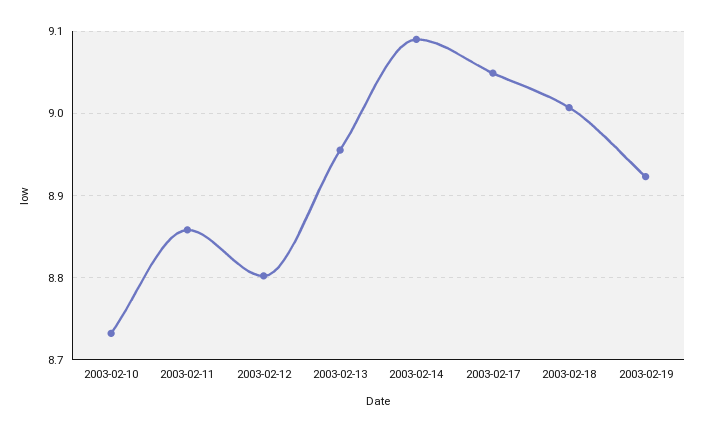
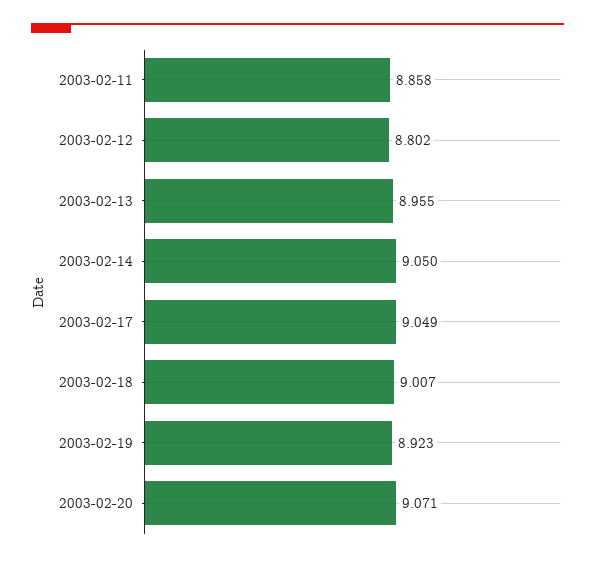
2003-02-10: 8.73 -> none
2003-02-14: 9.09 -> 9.05
2003-02-20: none -> 9.071

